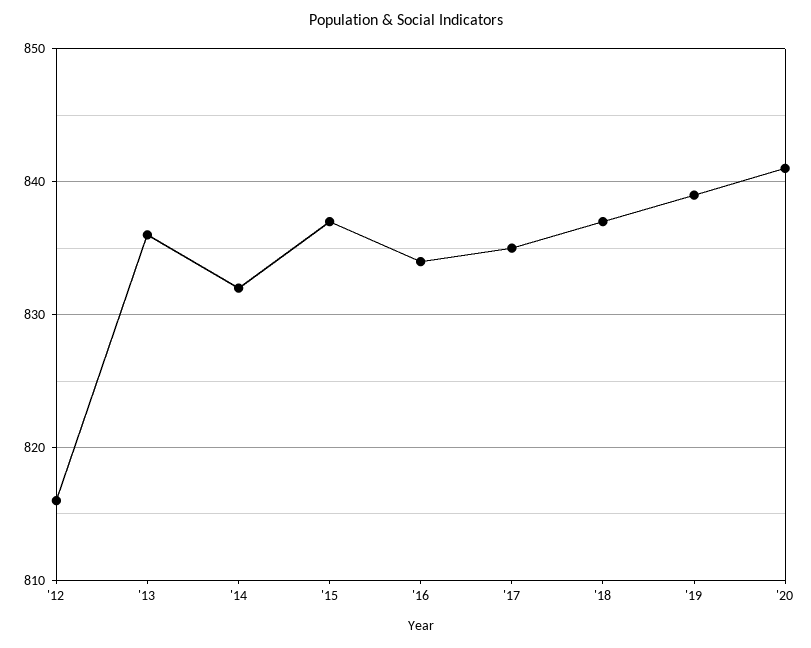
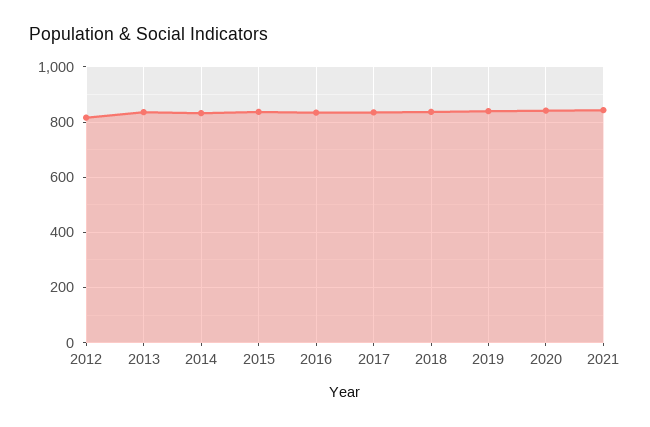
2021: none -> 850

